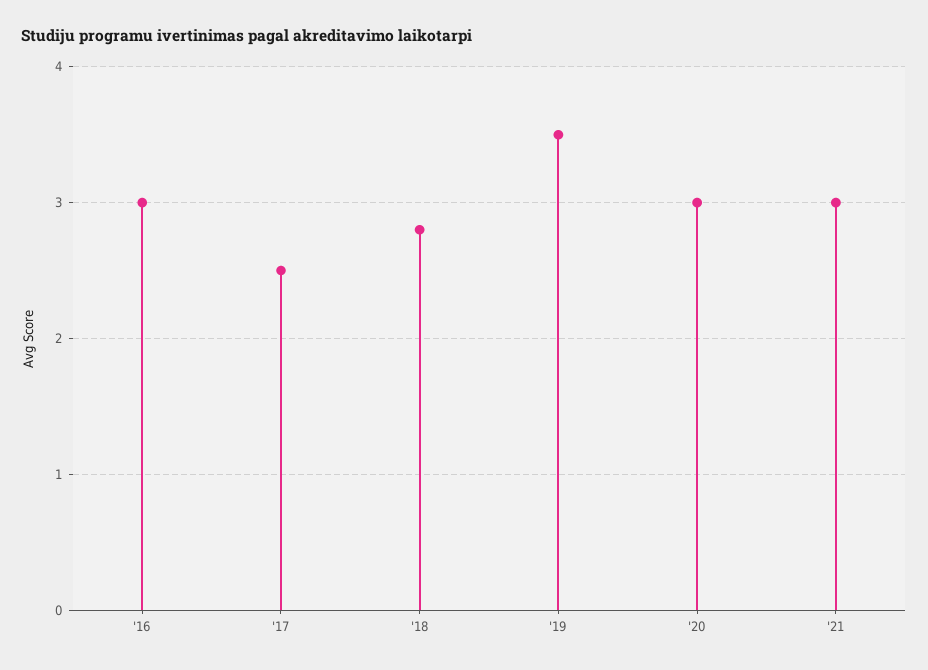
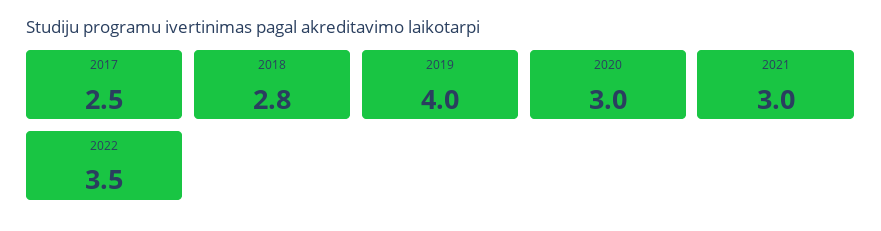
'16: 3 -> none
'19: 3.5 -> 4
2022: none -> 3.5

